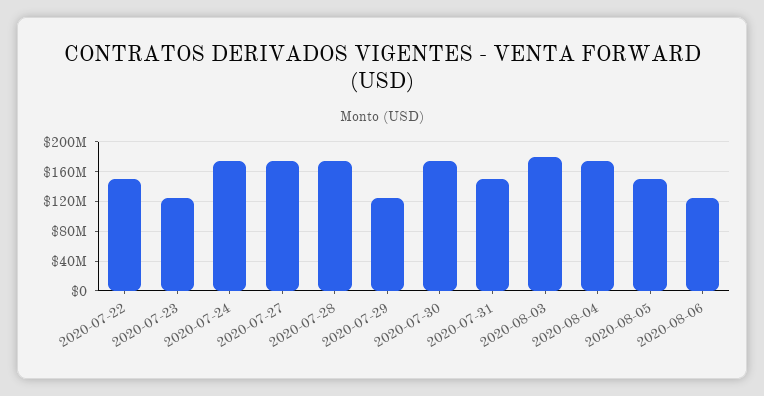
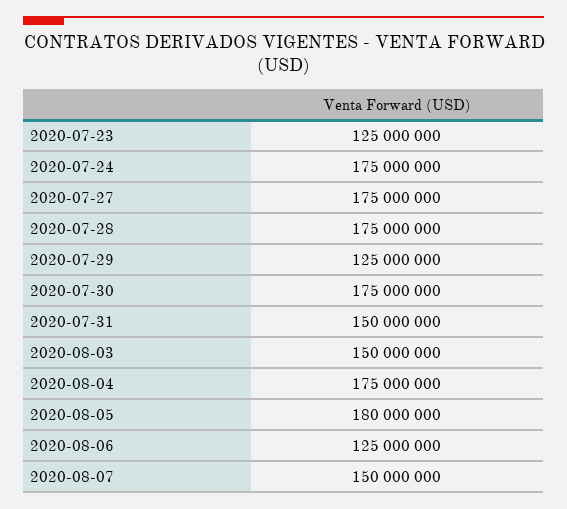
2020-07-22: 150000000 -> none
2020-08-03: 180000000 -> 150000000
2020-08-05: 150000000 -> 180000000
2020-08-07: none -> 150000000

